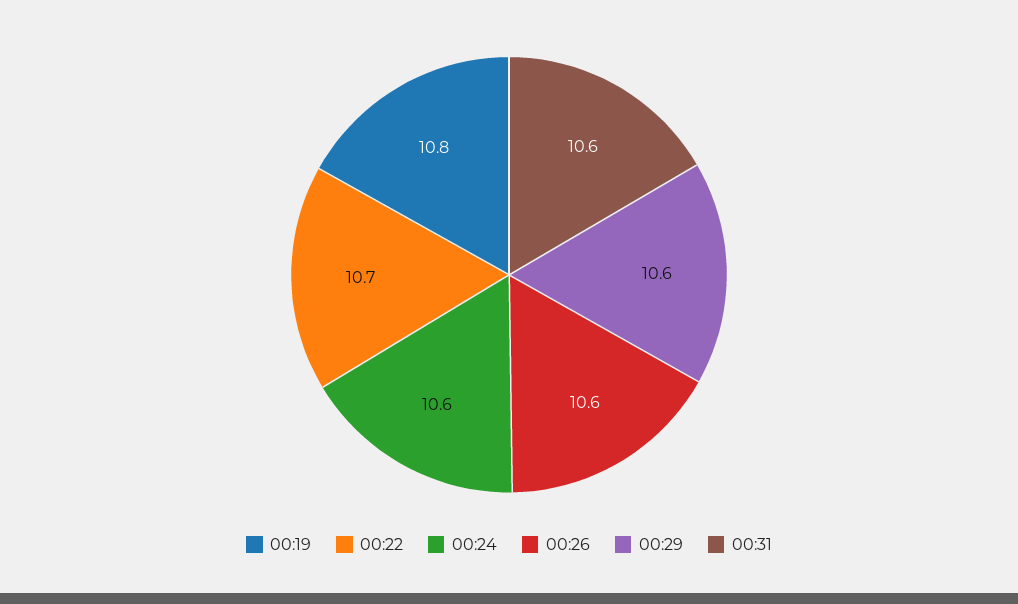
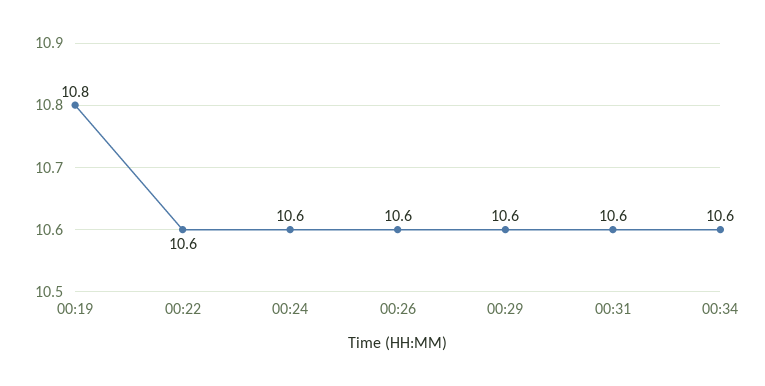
00:22: 10.7 -> 10.6
00:34: none -> 10.6

